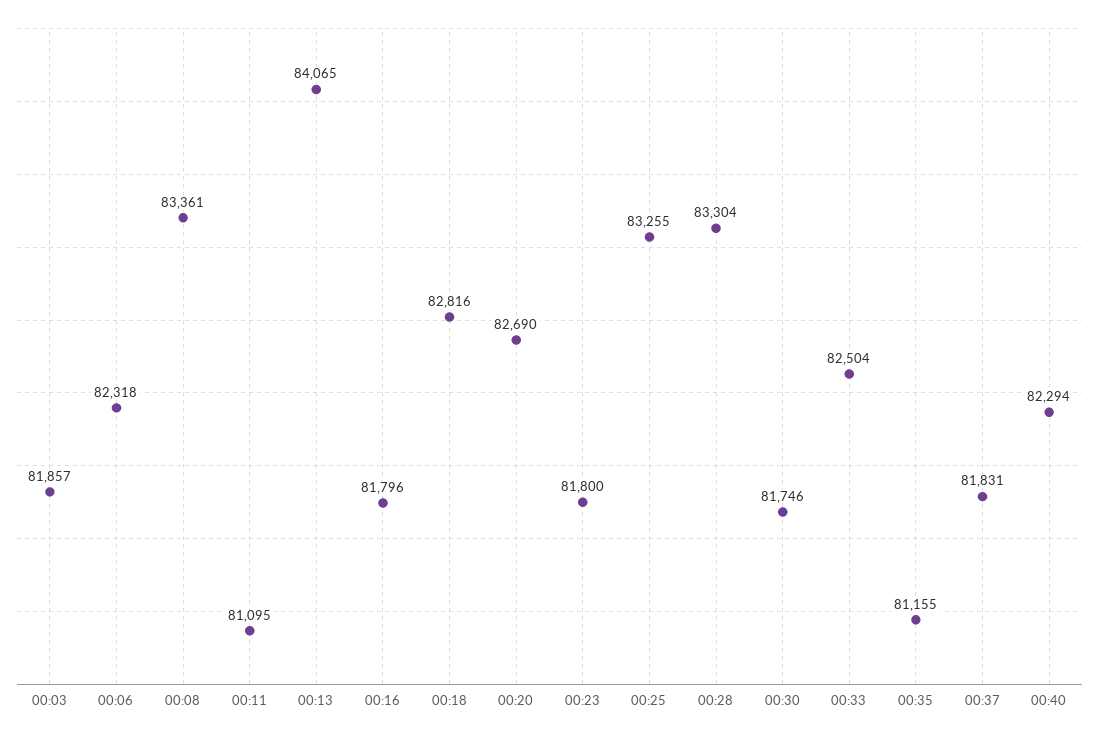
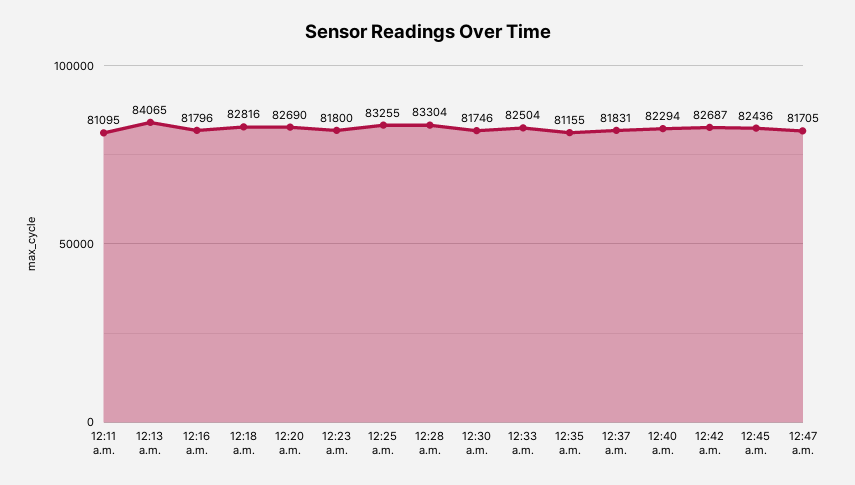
00:03: 81857 -> none
00:06: 82318 -> none
00:08: 83361 -> none
12:42 a.m.: none -> 82687
12:45 a.m.: none -> 82436
12:47 a.m.: none -> 81705

